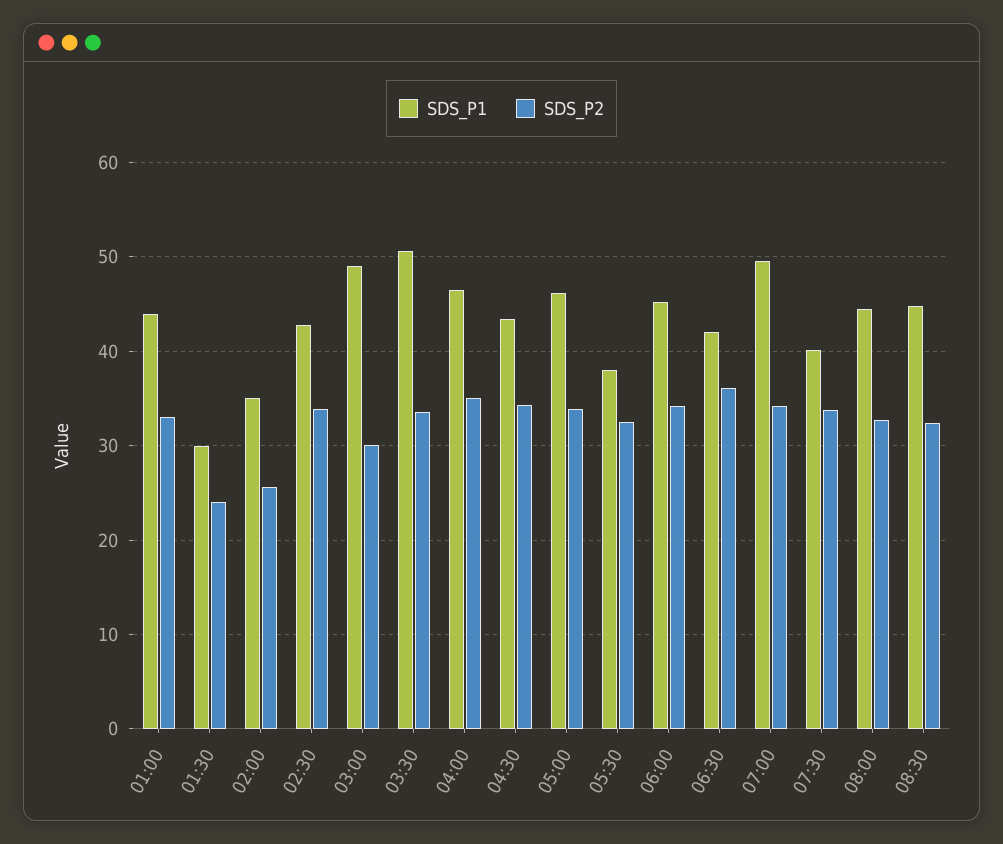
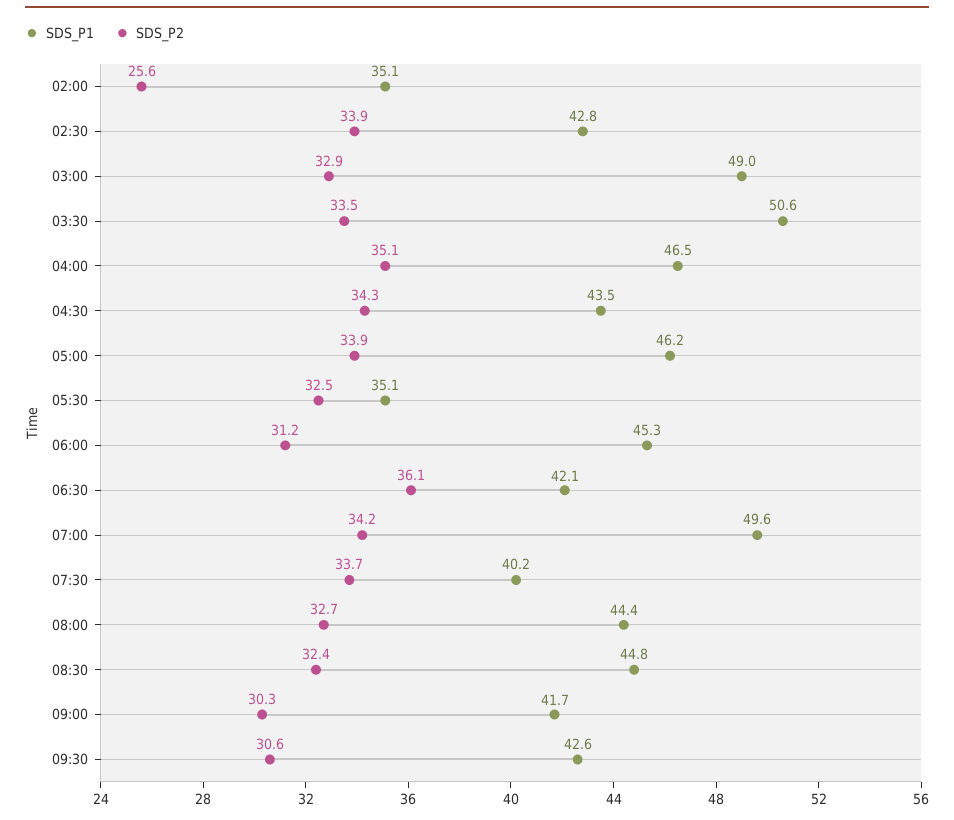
SDS_P1, 01:00: 44 -> none
SDS_P2, 01:00: 33 -> none
SDS_P1, 01:30: 30 -> none
SDS_P2, 01:30: 24 -> none
SDS_P2, 03:00: 30 -> 32.9
SDS_P1, 05:30: 38 -> 35.1
SDS_P2, 06:00: 34 -> 31.2
SDS_P1, 09:00: none -> 41.7
SDS_P2, 09:00: none -> 30.3
SDS_P1, 09:30: none -> 42.6
SDS_P2, 09:30: none -> 30.6

